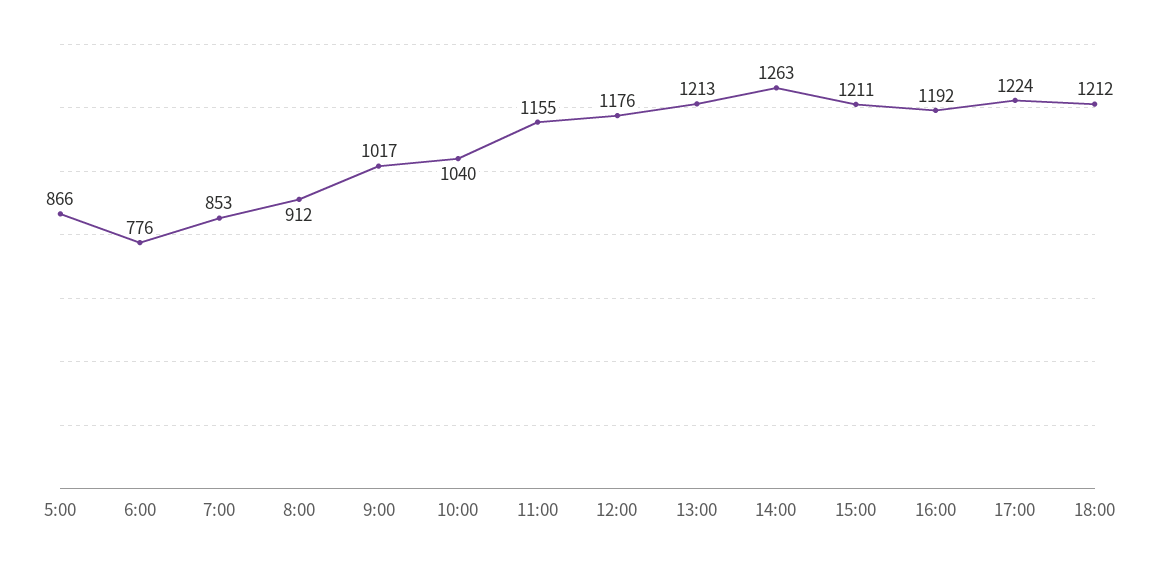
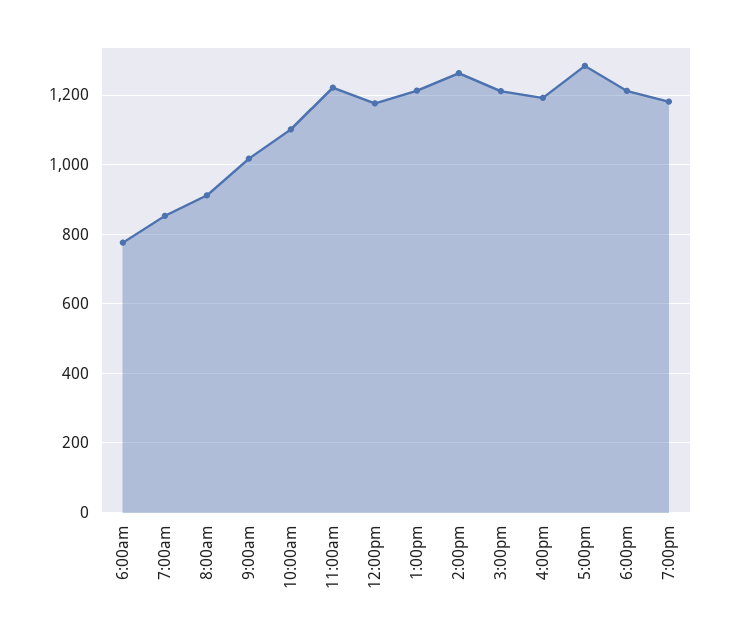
5:00: 866 -> none
10:00: 1040 -> 1100
11:00: 1155 -> 1220
17:00: 1224 -> 1280
7:00pm: none -> 1180

